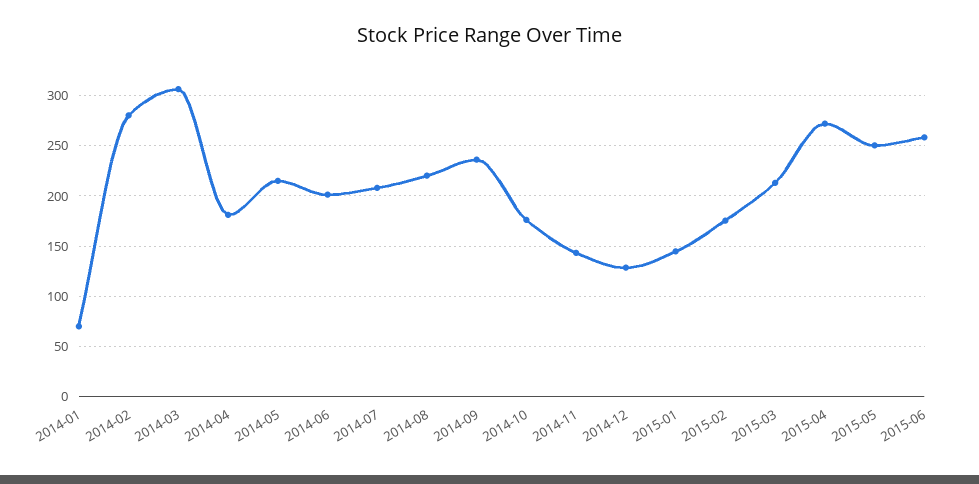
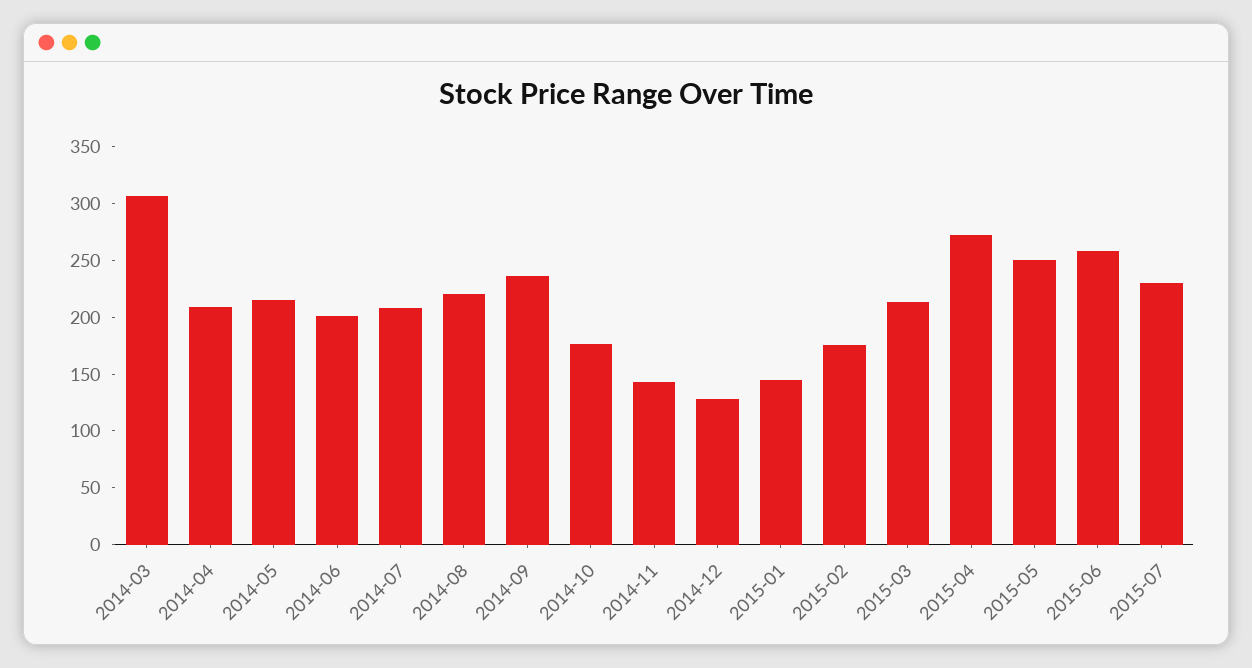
2014-01: 70 -> none
2014-02: 280 -> none
2014-04: 180 -> 210
2015-07: none -> 230

